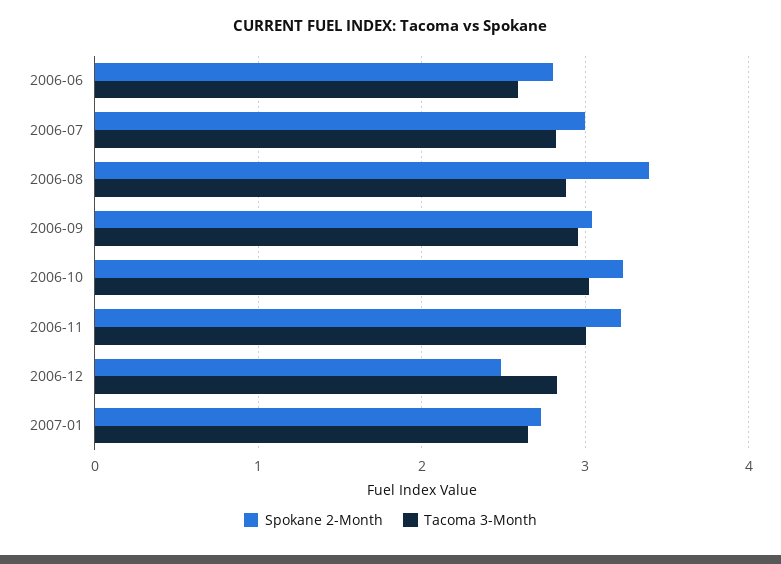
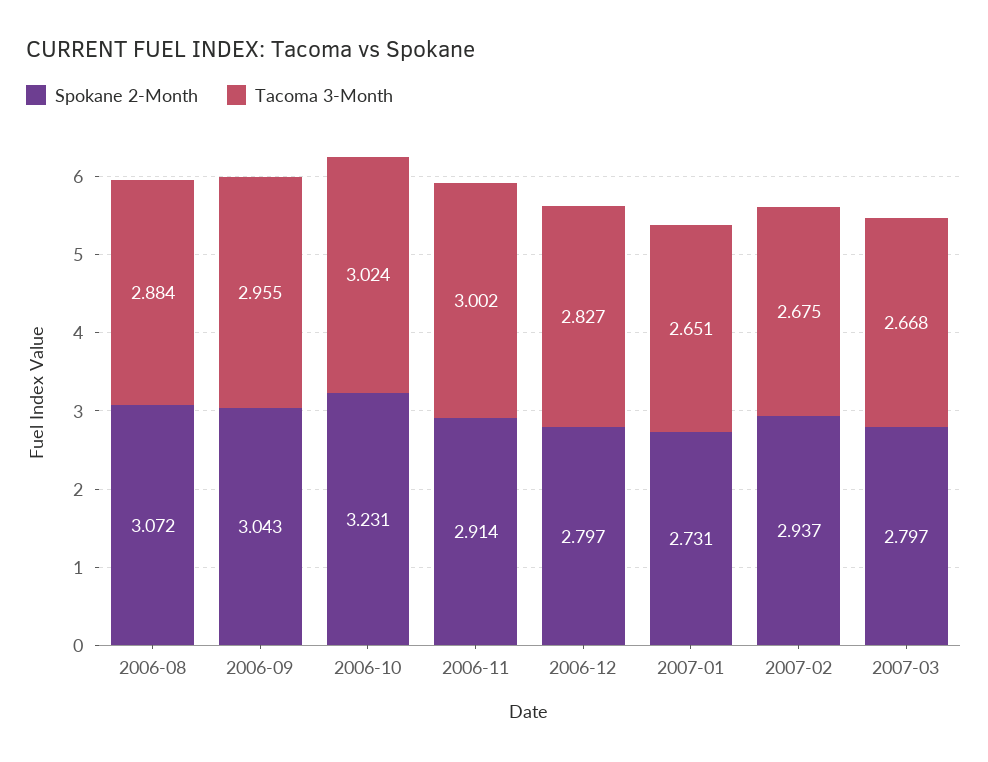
Spokane 2-Month, 2006-06: 2.8 -> none
Tacoma 3-Month, 2006-06: 2.6 -> none
Spokane 2-Month, 2006-07: 3 -> none
Tacoma 3-Month, 2006-07: 2.8 -> none
Spokane 2-Month, 2006-08: 3.4 -> 3.072
Spokane 2-Month, 2006-11: 3.2 -> 2.914
Spokane 2-Month, 2006-12: 2.5 -> 2.797
Spokane 2-Month, 2007-02: none -> 2.937
Tacoma 3-Month, 2007-02: none -> 2.675
Spokane 2-Month, 2007-03: none -> 2.797
Tacoma 3-Month, 2007-03: none -> 2.668

